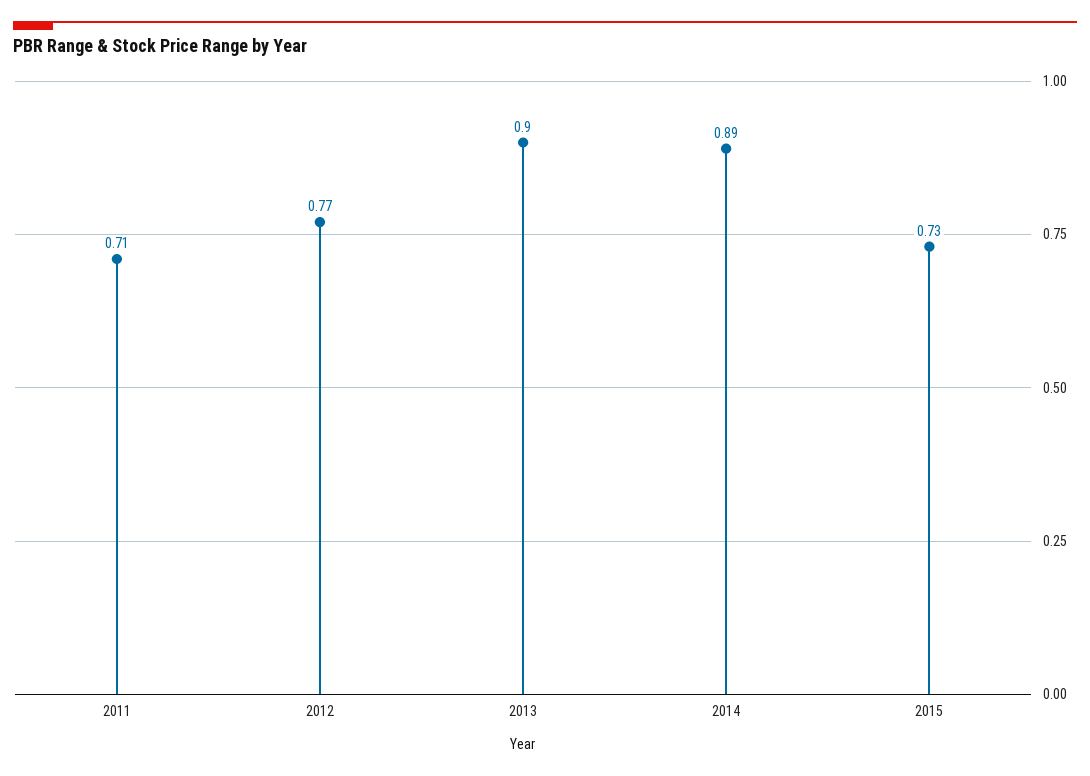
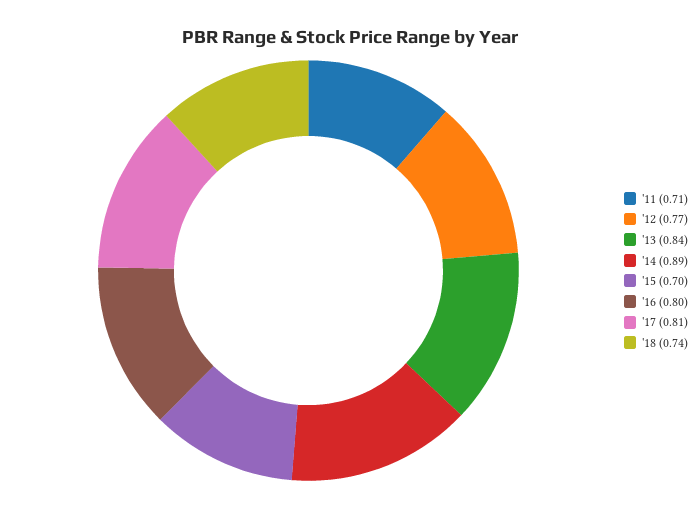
2013: 0.9 -> 0.84
2015: 0.73 -> 0.7
'16: none -> 0.8
'17: none -> 0.81
'18: none -> 0.74

